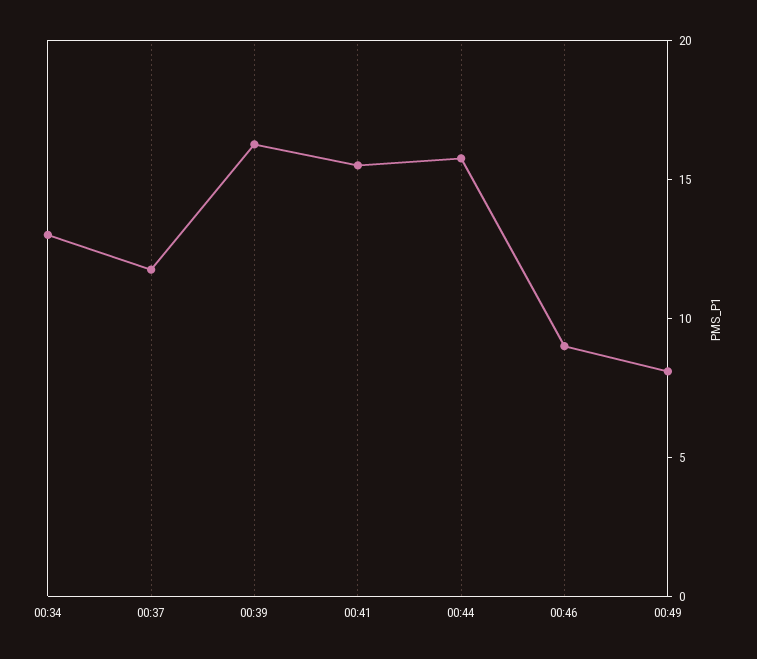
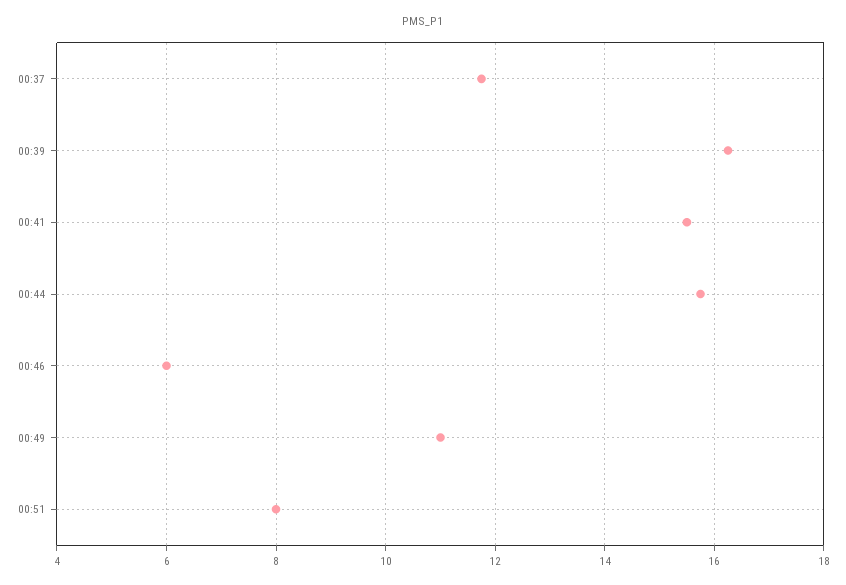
00:34: 13 -> none
00:46: 9 -> 6
00:49: 8 -> 11
00:51: none -> 8

